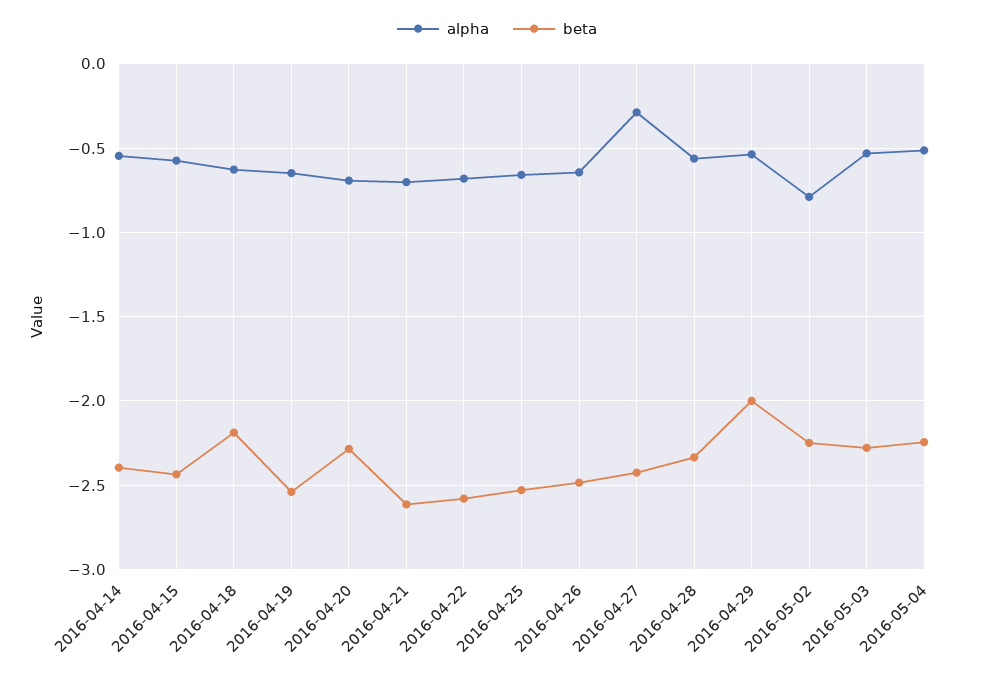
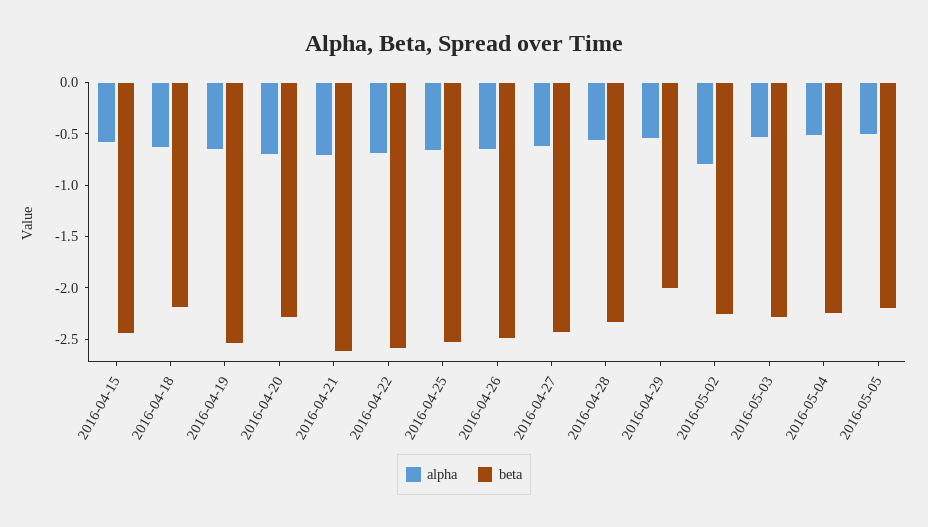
alpha, 2016-04-14: -0.55 -> none
beta, 2016-04-14: -2.4 -> none
alpha, 2016-04-27: -0.3 -> -0.6
alpha, 2016-05-05: none -> -0.5
beta, 2016-05-05: none -> -2.2

